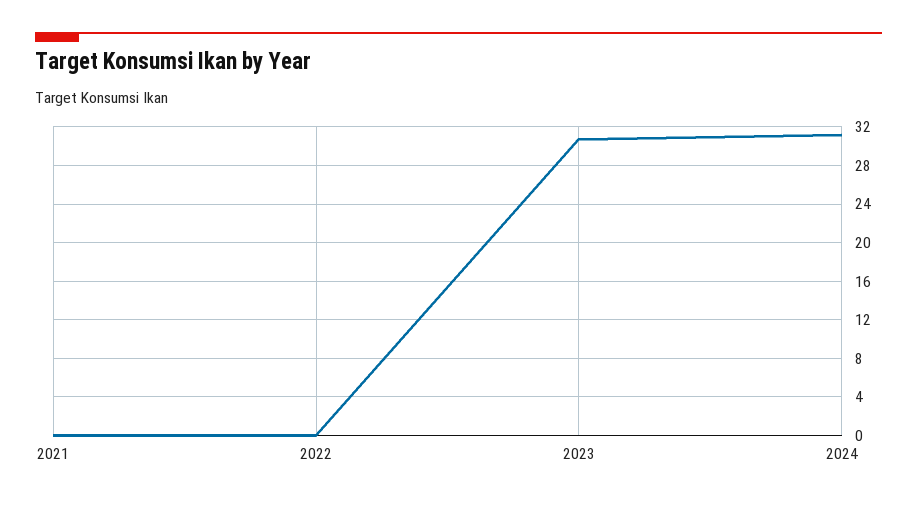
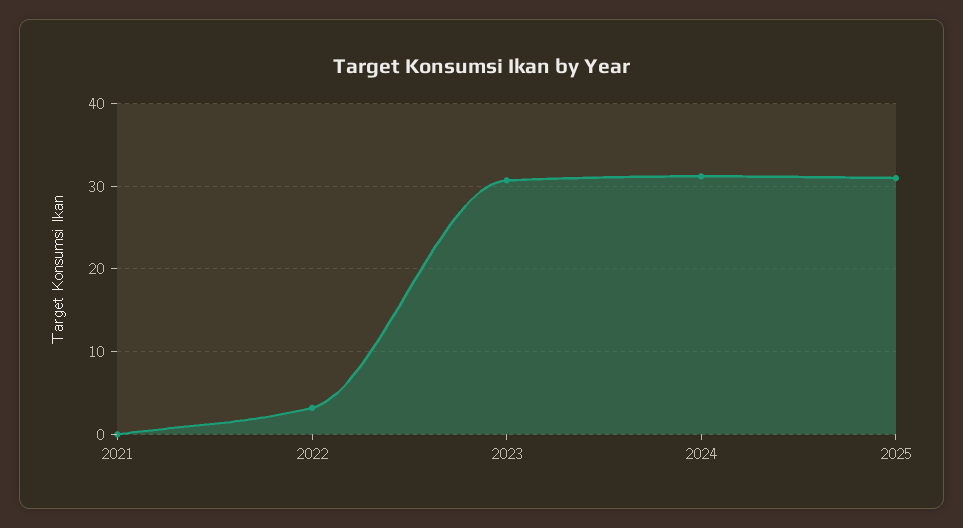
2022: 0 -> 3
2025: none -> 31

